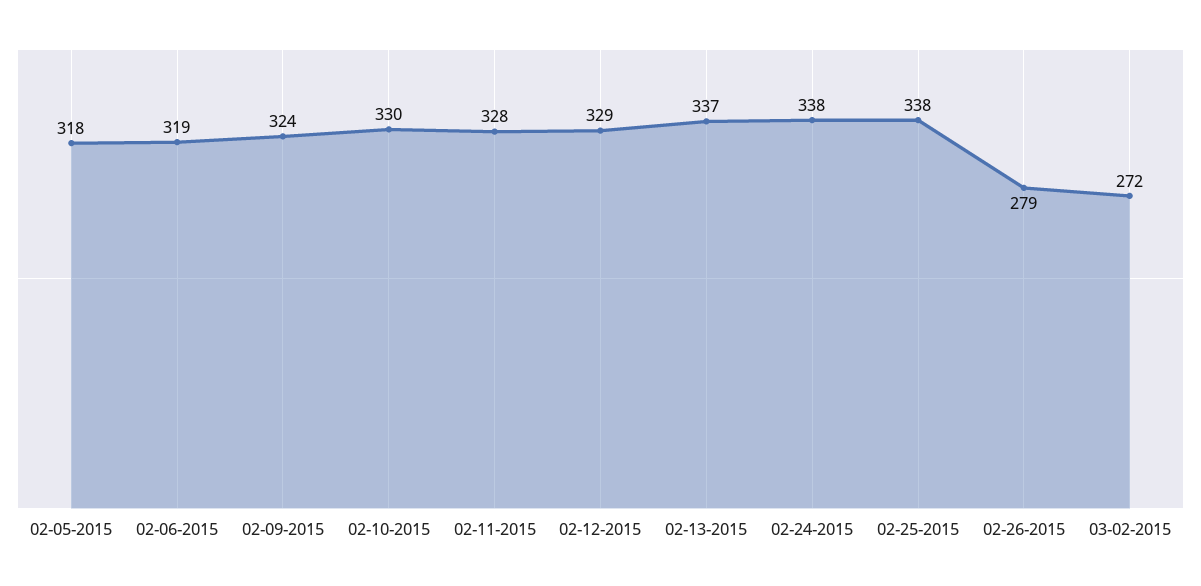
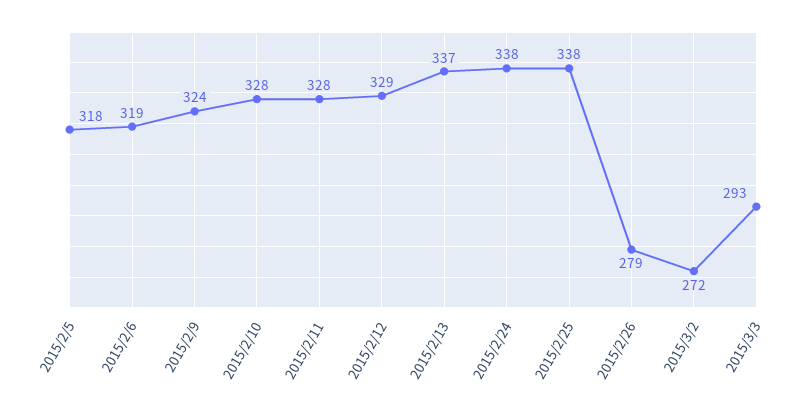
02-10-2015: 330 -> 328
2015/3/3: none -> 293

